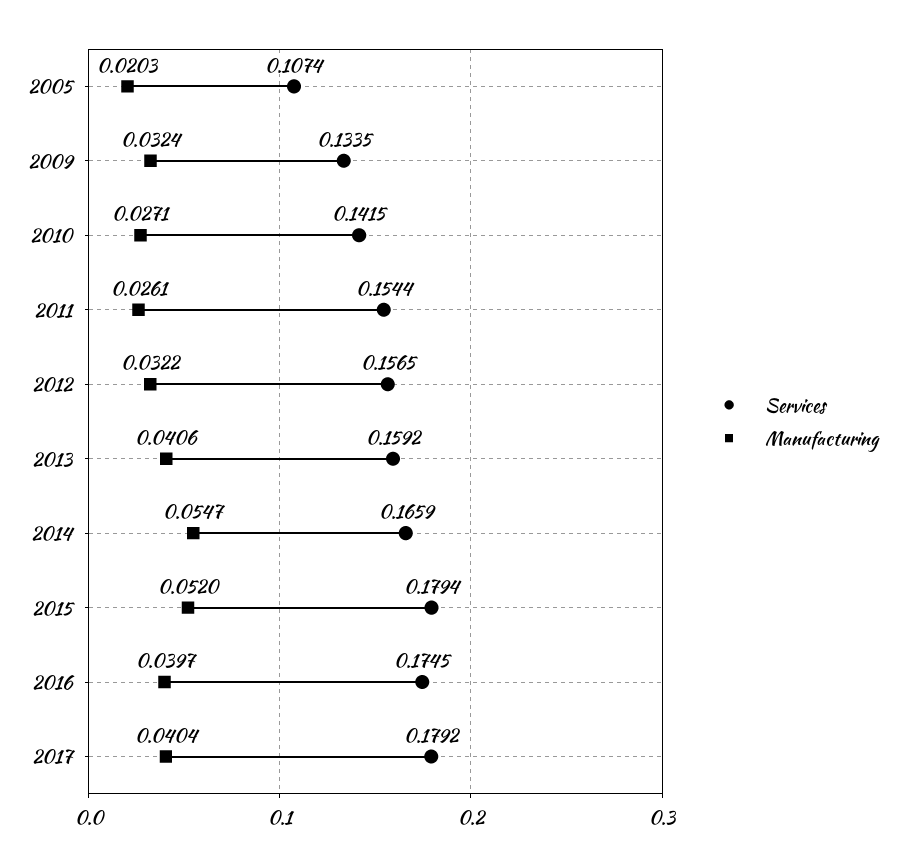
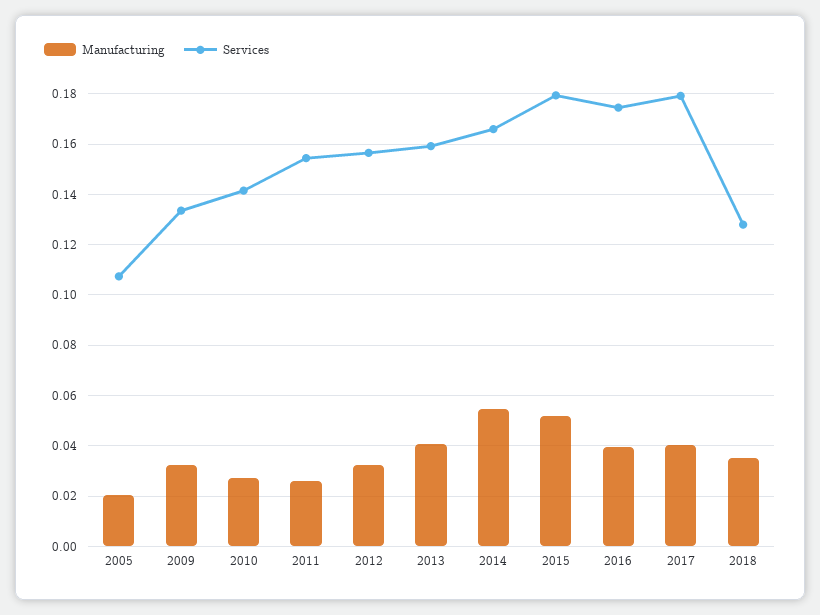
Manufacturing, 2018: none -> 0.035
Services, 2018: none -> 0.1275

